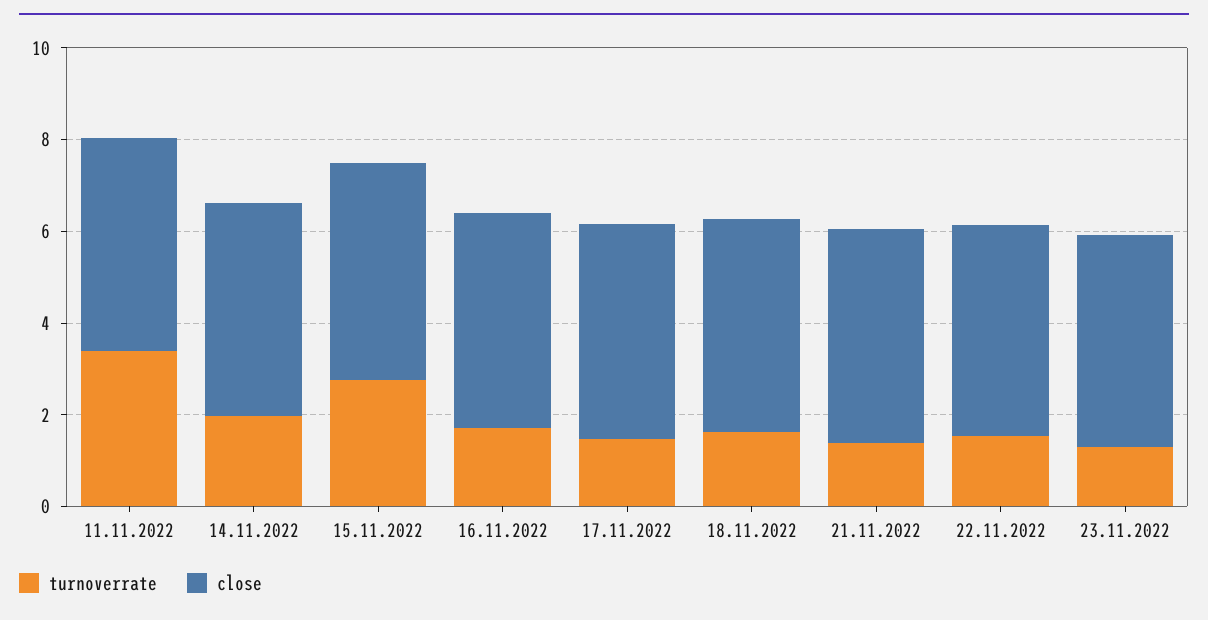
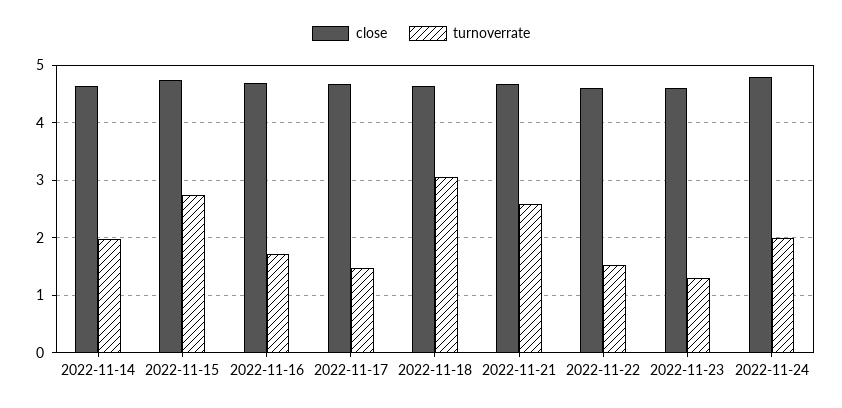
turnoverrate, 11.11.2022: 3.5 -> none
close, 11.11.2022: 4.5 -> none
turnoverrate, 18.11.2022: 1.5 -> 3
turnoverrate, 21.11.2022: 1.5 -> 2.6
close, 2022-11-24: none -> 4.8
turnoverrate, 2022-11-24: none -> 2

